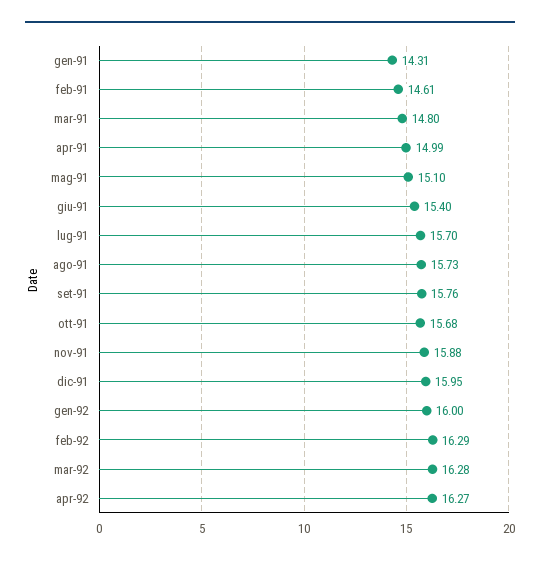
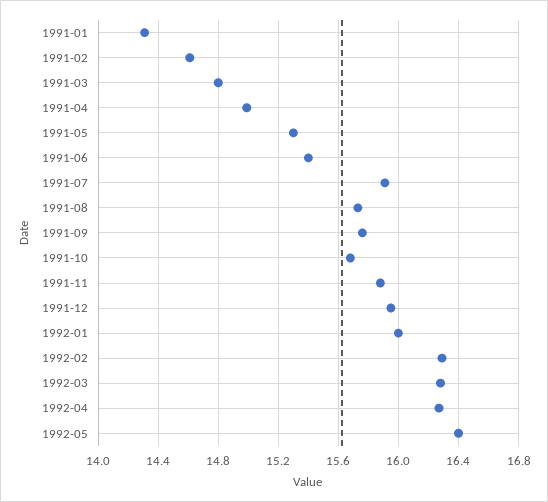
mag-91: 15.1 -> 15.3
lug-91: 15.7 -> 15.9
1992-05: none -> 16.4

